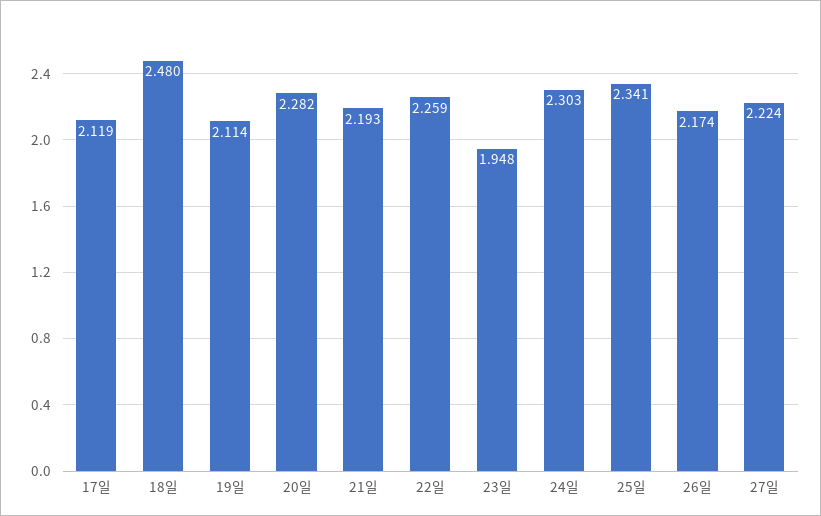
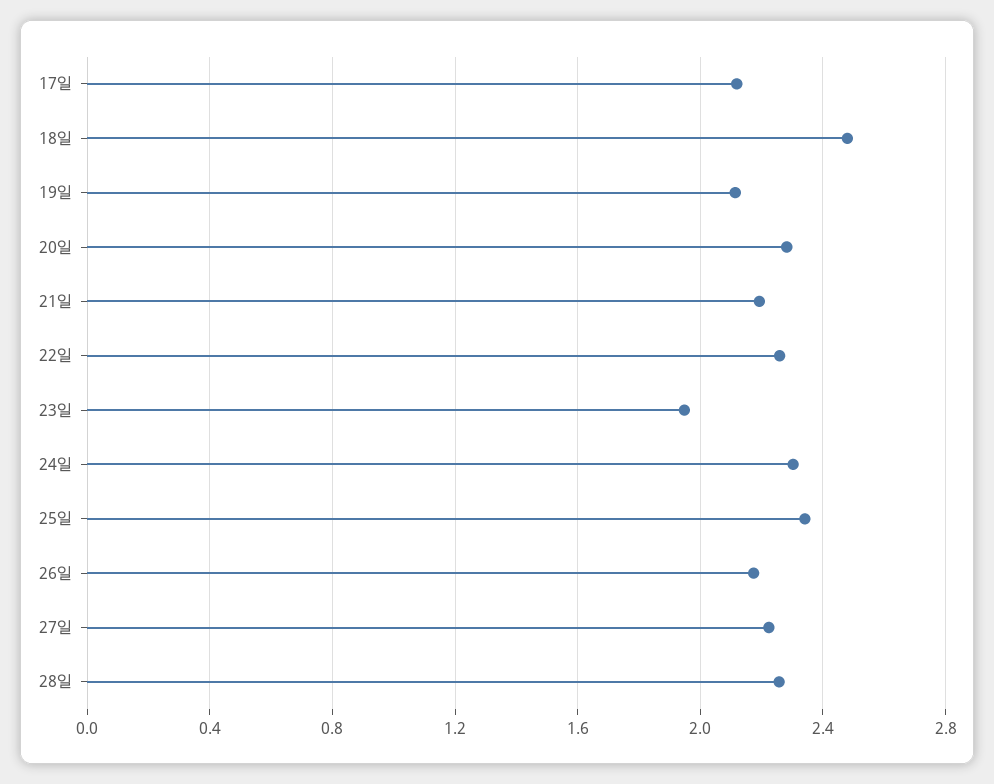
28일: none -> 2.25

